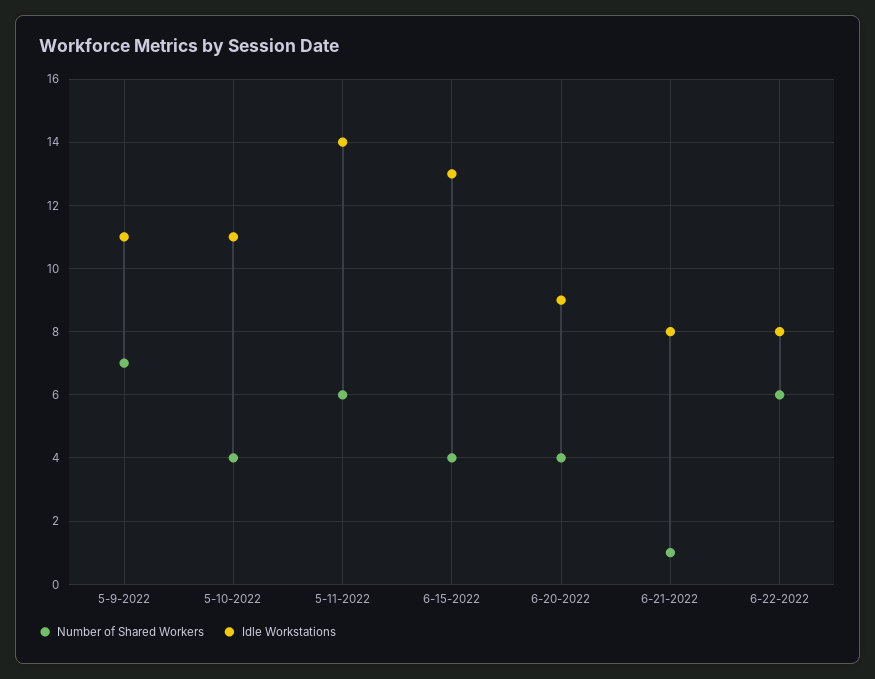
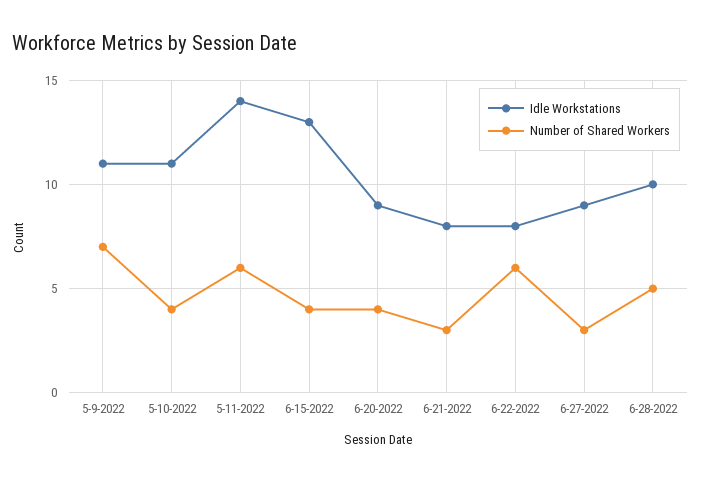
Number of Shared Workers, 6-21-2022: 1 -> 3
Idle Workstations, 6-27-2022: none -> 9
Number of Shared Workers, 6-27-2022: none -> 3
Idle Workstations, 6-28-2022: none -> 10
Number of Shared Workers, 6-28-2022: none -> 5

